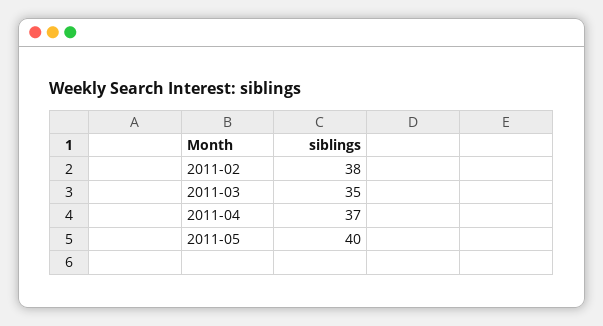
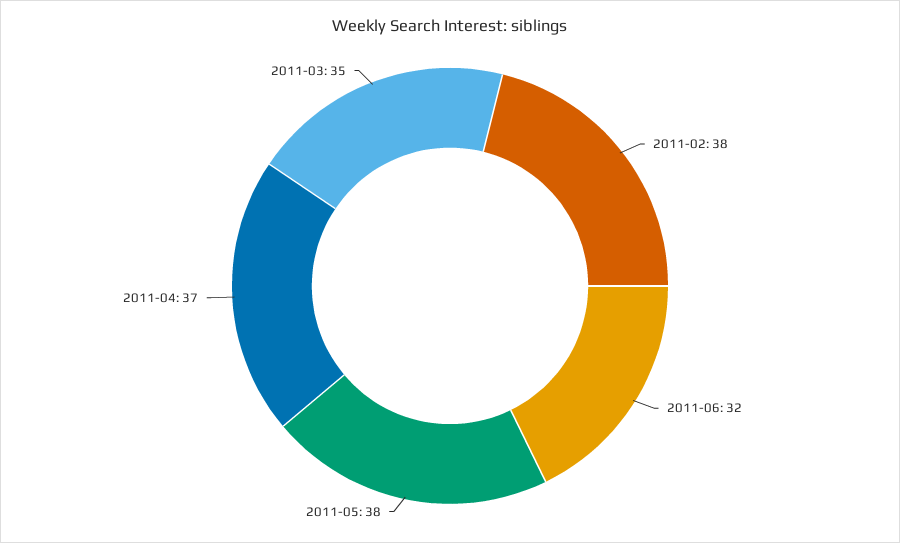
2011-05: 40 -> 38
2011-06: none -> 32

